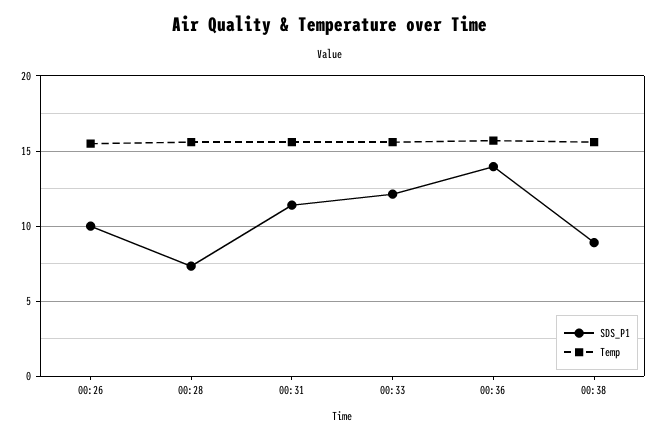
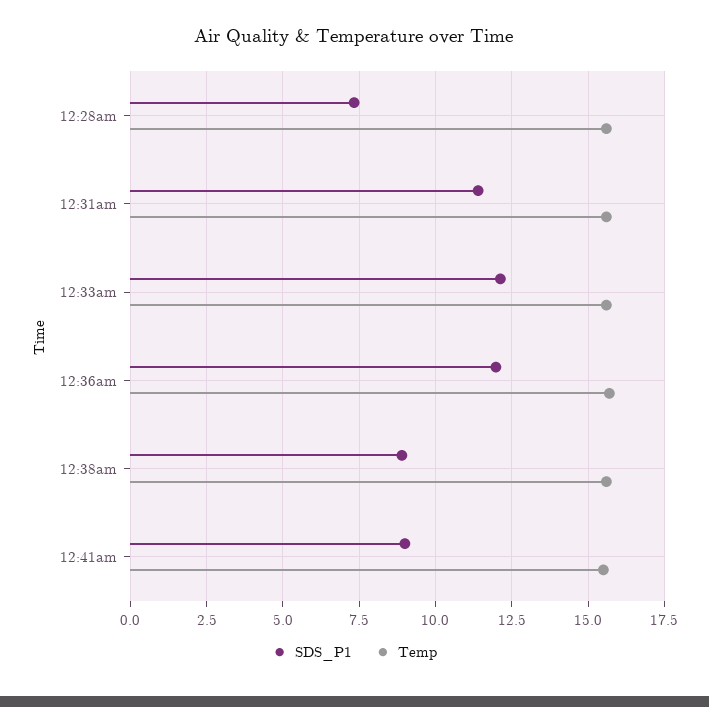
SDS_P1, 00:26: 10 -> none
Temp, 00:26: 15.5 -> none
SDS_P1, 00:36: 14 -> 12
SDS_P1, 12:41am: none -> 9
Temp, 12:41am: none -> 15.5

